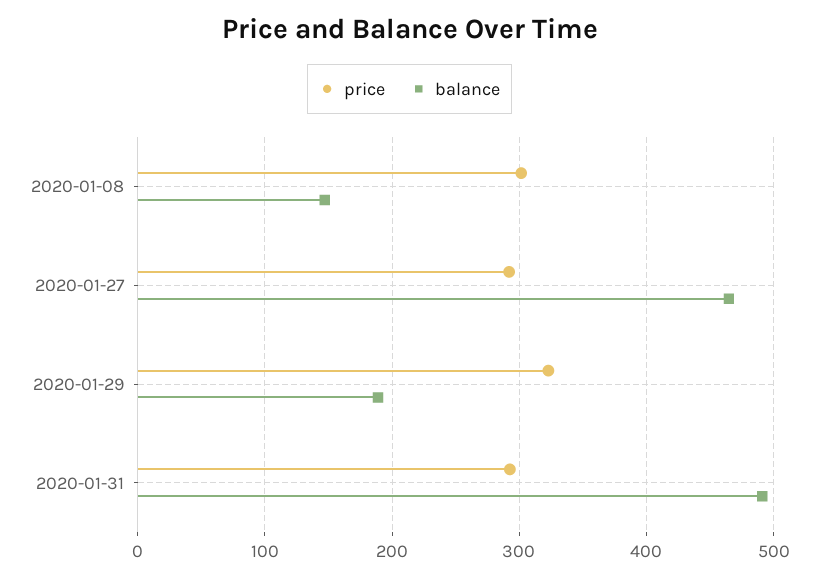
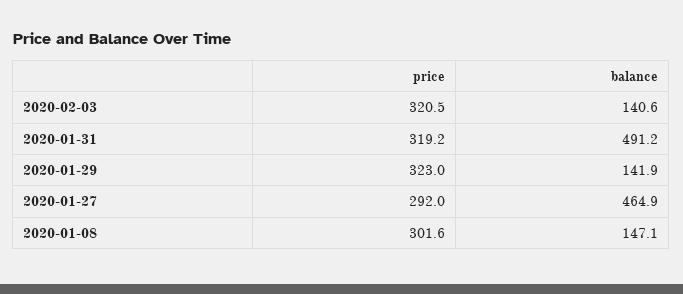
balance, 2020-01-29: 190 -> 141.9
price, 2020-01-31: 290 -> 319.2
price, 2020-02-03: none -> 320.5
balance, 2020-02-03: none -> 140.6

